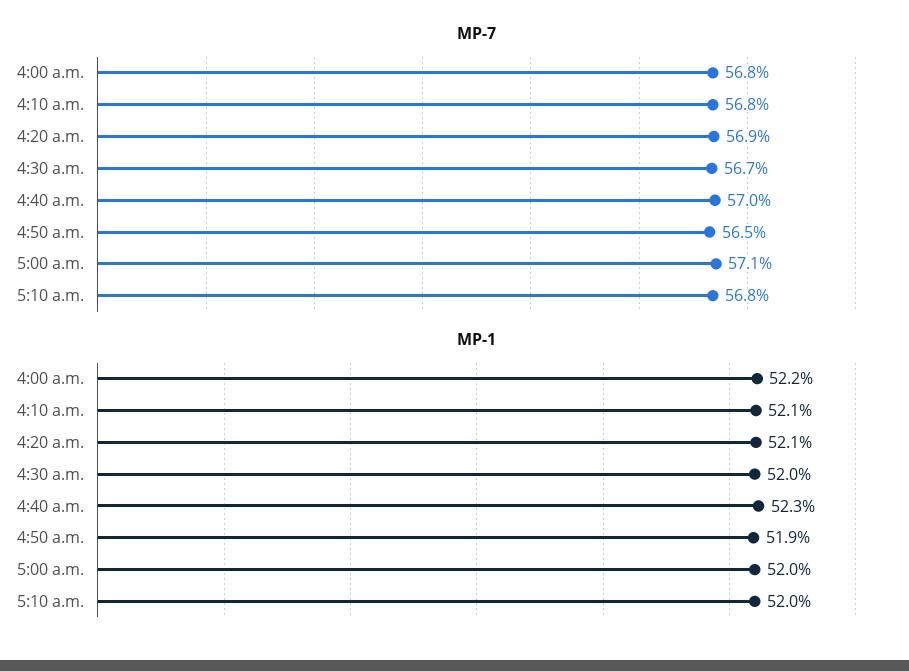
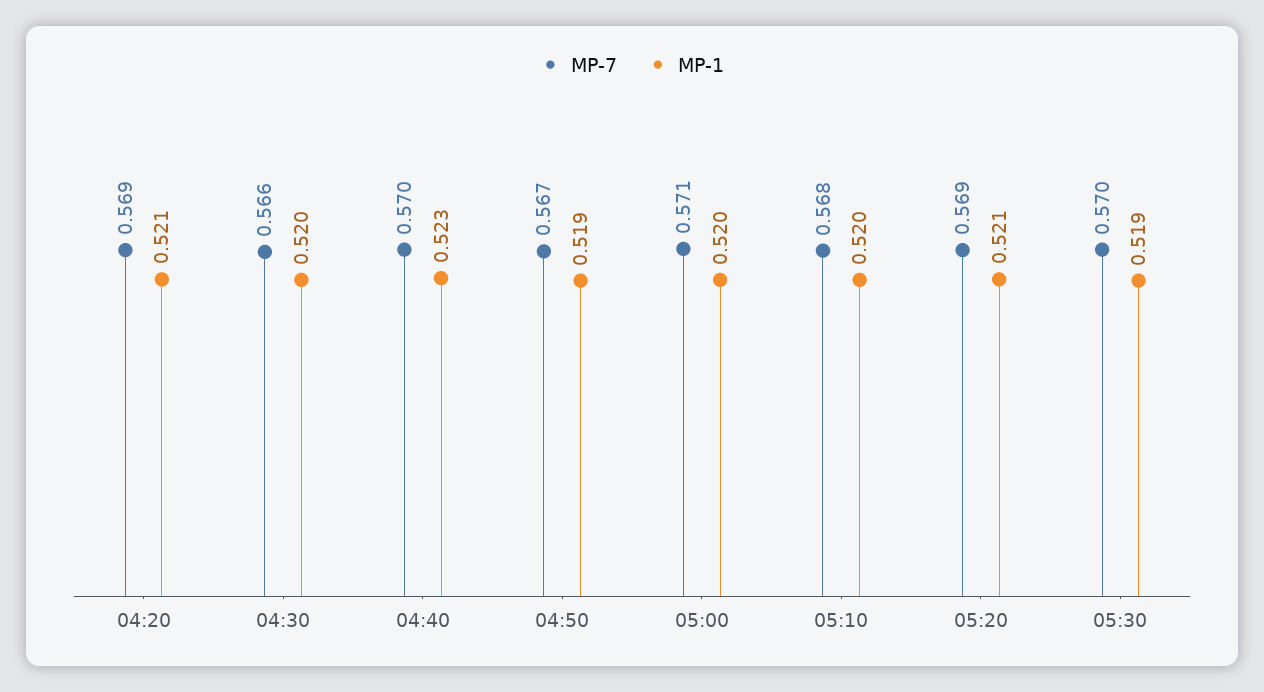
MP-7, 4:00 a.m.: 0.568 -> none
MP-7, 4:10 a.m.: 0.568 -> none
MP-7, 4:30 a.m.: 0.567 -> 0.566
MP-7, 4:50 a.m.: 0.565 -> 0.567
MP-1, 4:00 a.m.: 0.522 -> none
MP-1, 4:10 a.m.: 0.521 -> none
MP-7, 05:20: none -> 0.569
MP-1, 05:20: none -> 0.521
MP-7, 05:30: none -> 0.57
MP-1, 05:30: none -> 0.519

